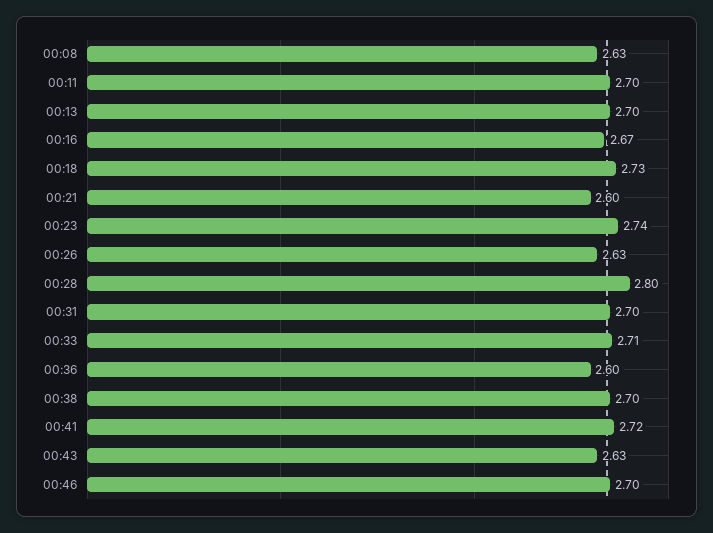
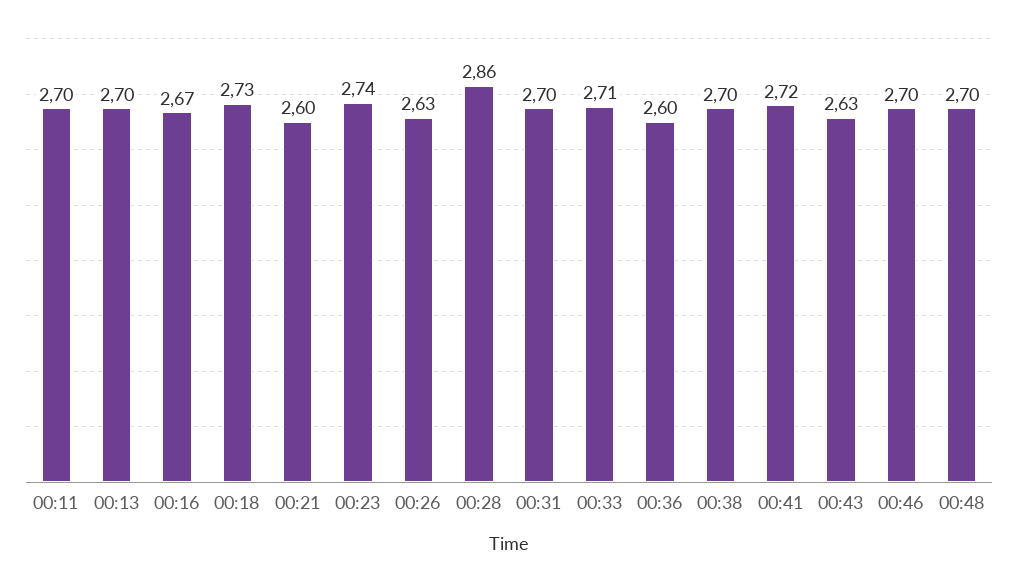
00:08: 2.63 -> none
00:28: 2.8 -> 2.86
00:48: none -> 2.7

